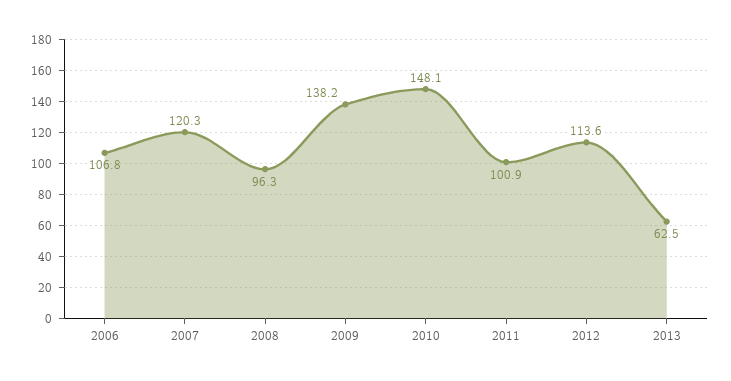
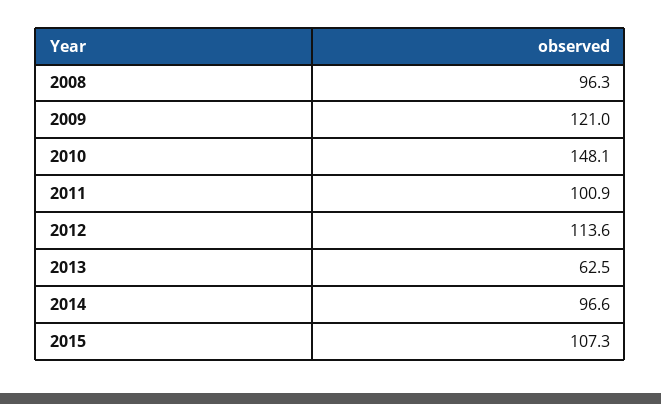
2006: 106.8 -> none
2007: 120.3 -> none
2009: 138.2 -> 121
2014: none -> 96.6
2015: none -> 107.3

